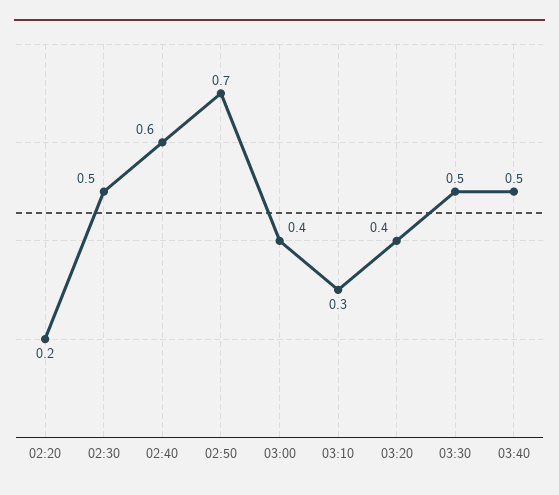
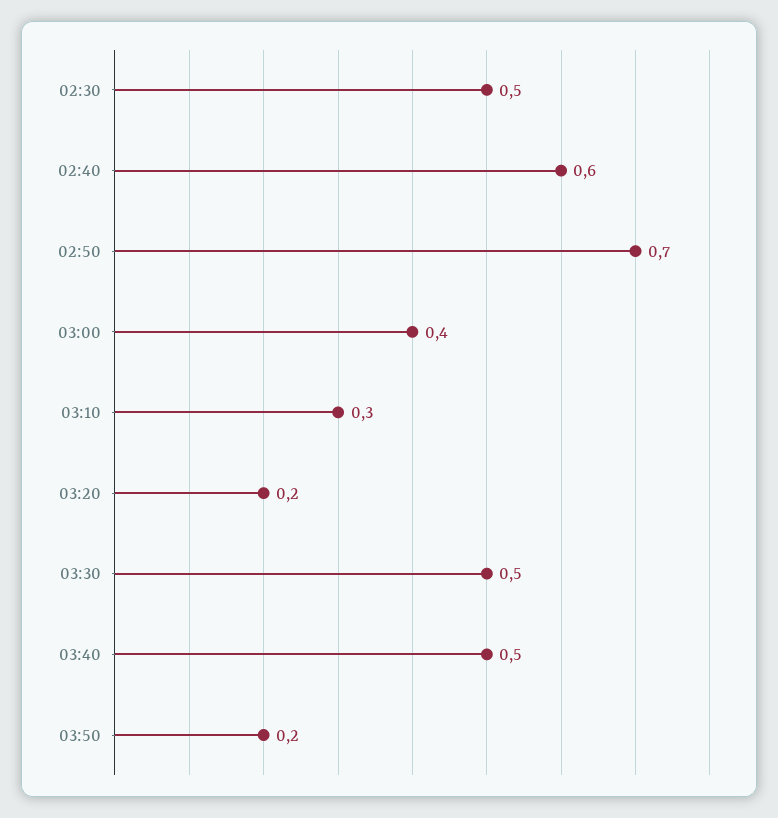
02:20: 0.2 -> none
03:20: 0.4 -> 0.2
03:50: none -> 0.2

